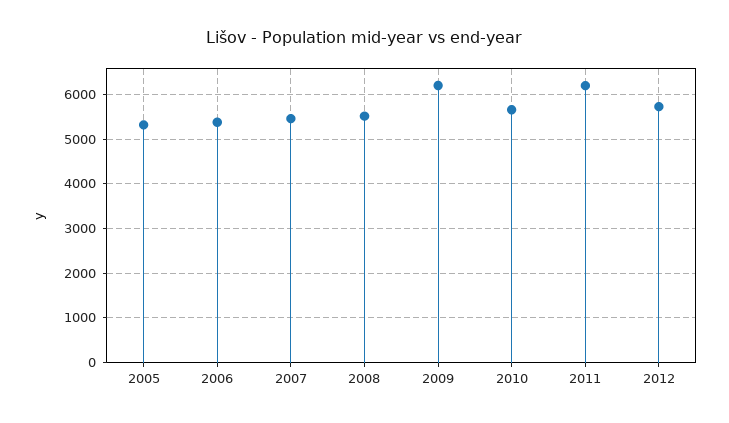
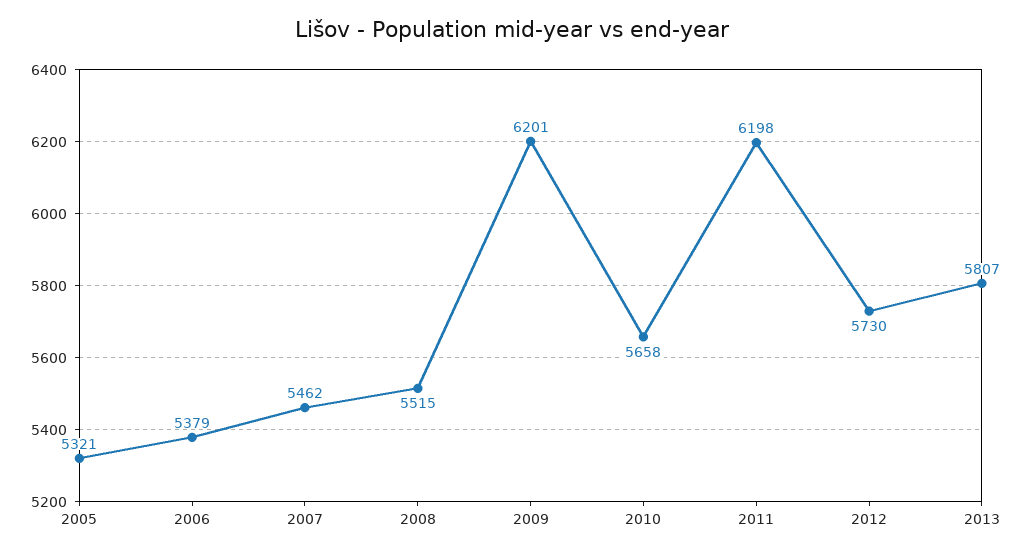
2013: none -> 5807

